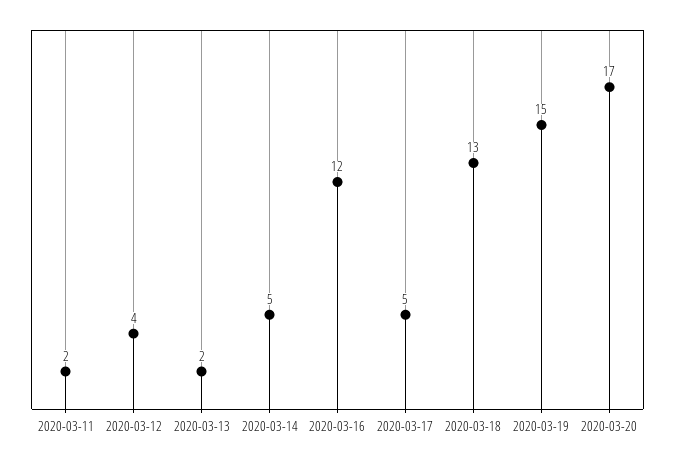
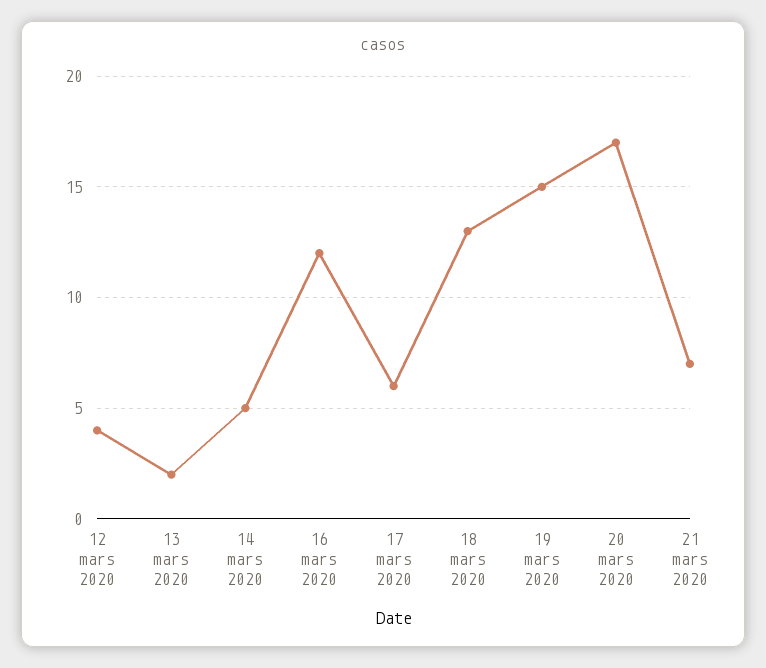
2020-03-11: 2 -> none
2020-03-17: 5 -> 6
21 mars 2020: none -> 7

